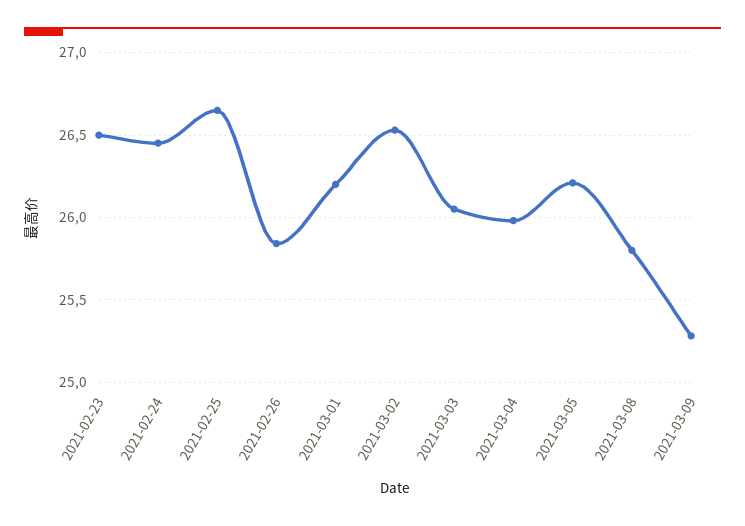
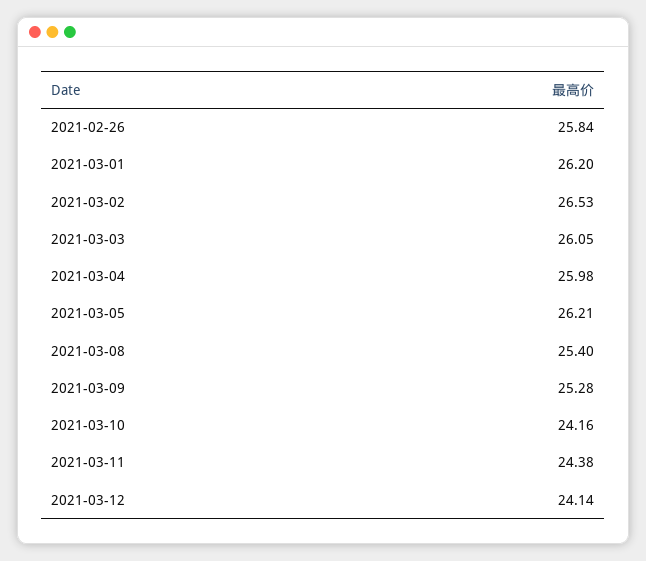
2021-02-23: 26.5 -> none
2021-02-24: 26.45 -> none
2021-02-25: 26.65 -> none
2021-03-08: 25.8 -> 25.4
2021-03-10: none -> 24.16
2021-03-11: none -> 24.38
2021-03-12: none -> 24.14

